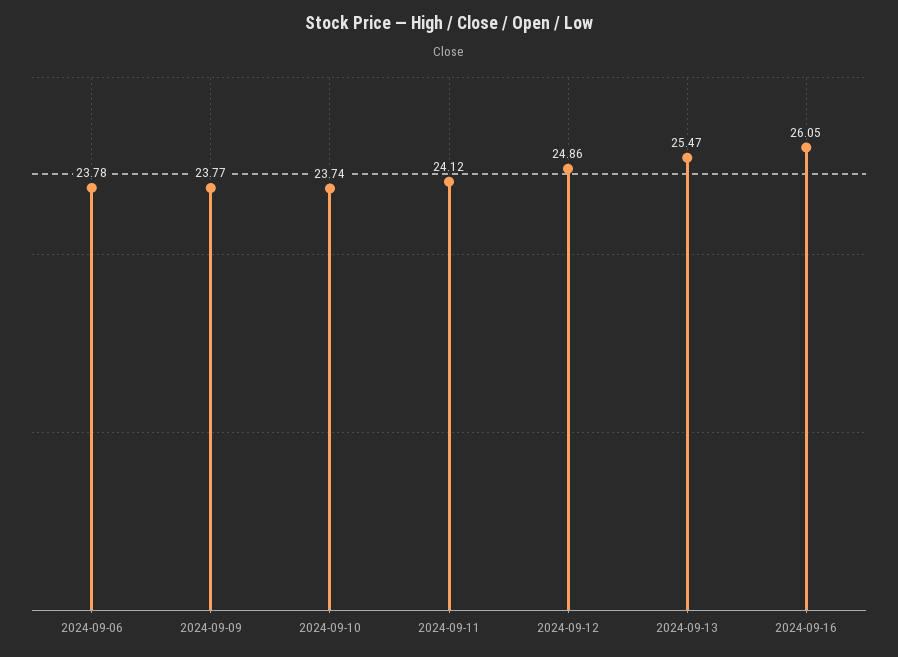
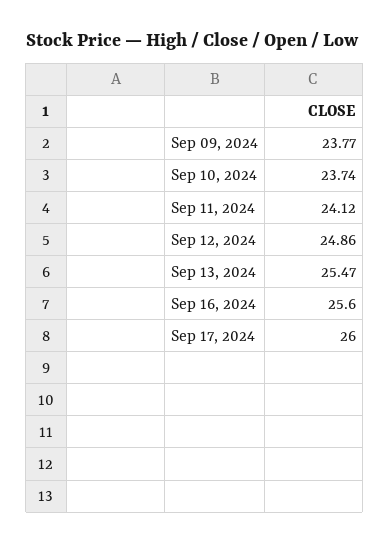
2024-09-06: 23.78 -> none
2024-09-16: 26.05 -> 25.6
Sep 17, 2024: none -> 26

